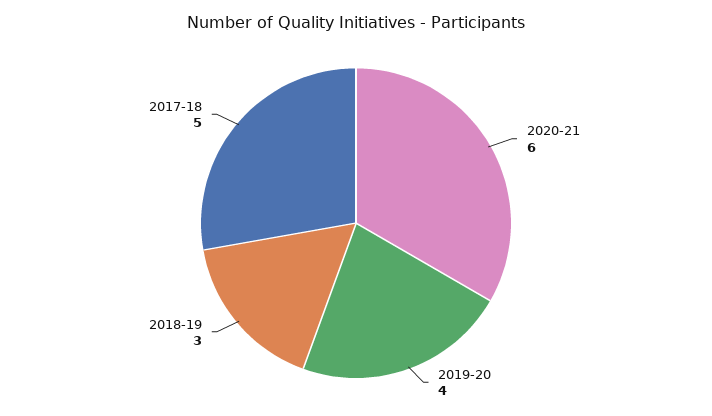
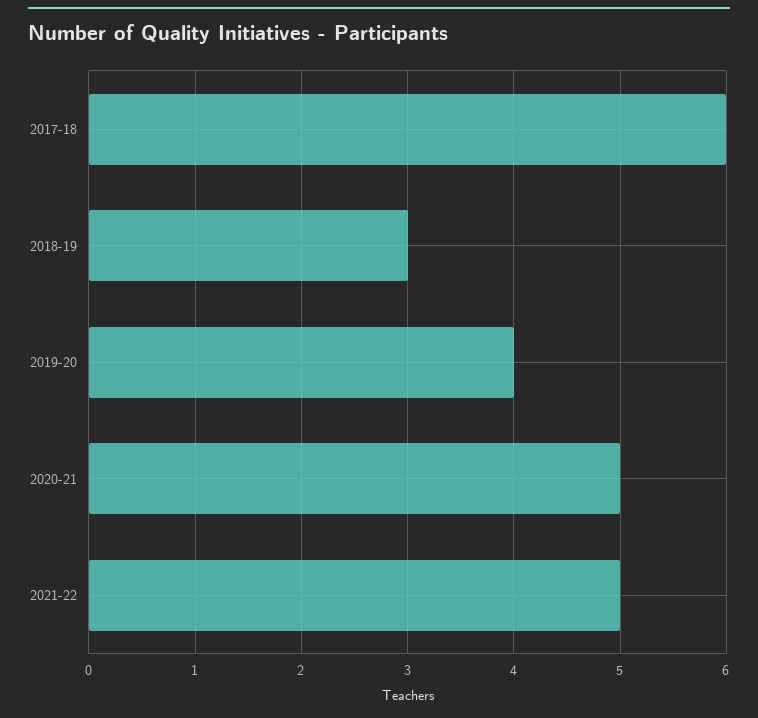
2020-21: 6 -> 5
2017-18: 5 -> 6
2021-22: none -> 5

